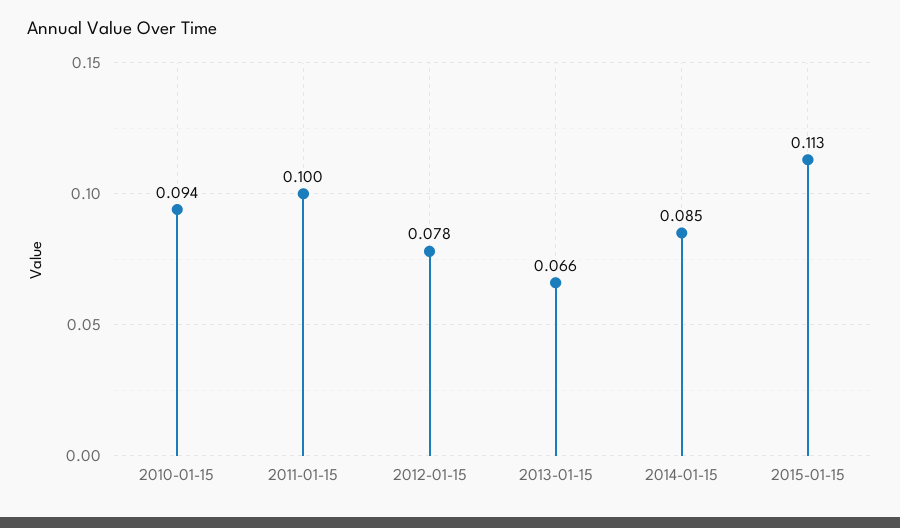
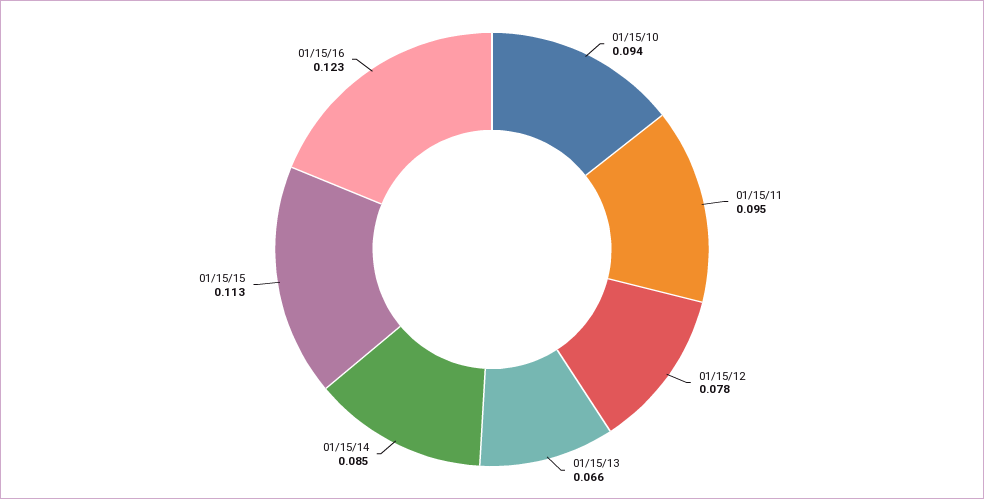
2011-01-15: 0.1 -> 0.095
01/15/16: none -> 0.123

